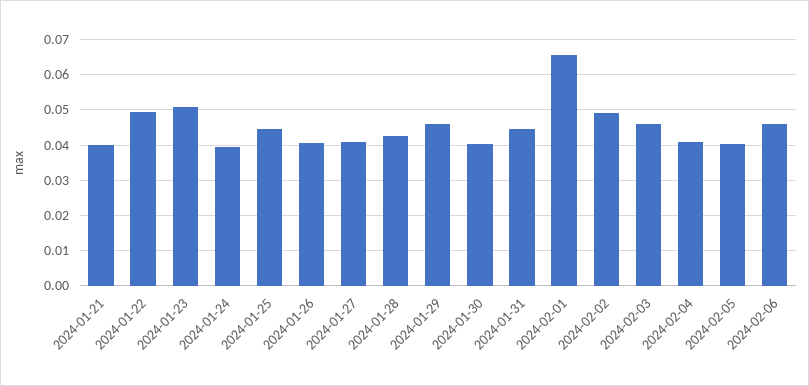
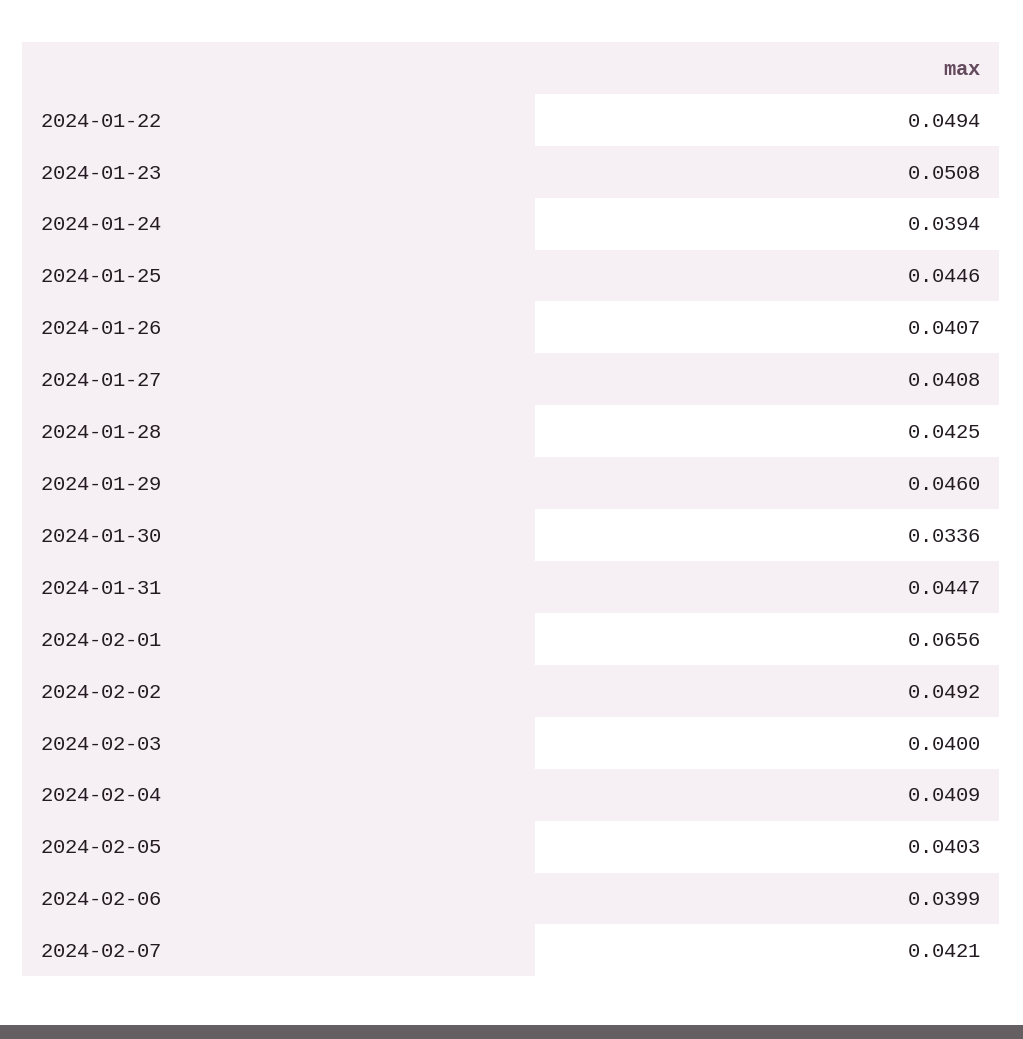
2024-01-21: 0.04 -> none
2024-01-30: 0.04 -> 0.0336
2024-02-03: 0.046 -> 0.04
2024-02-06: 0.046 -> 0.0399
2024-02-07: none -> 0.0421

